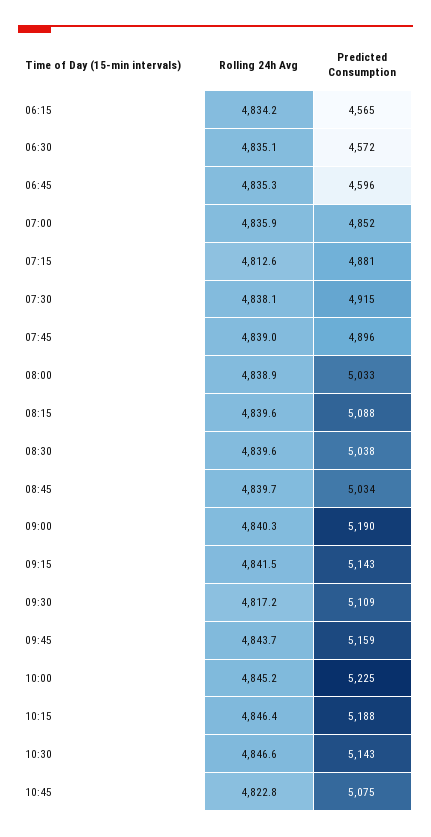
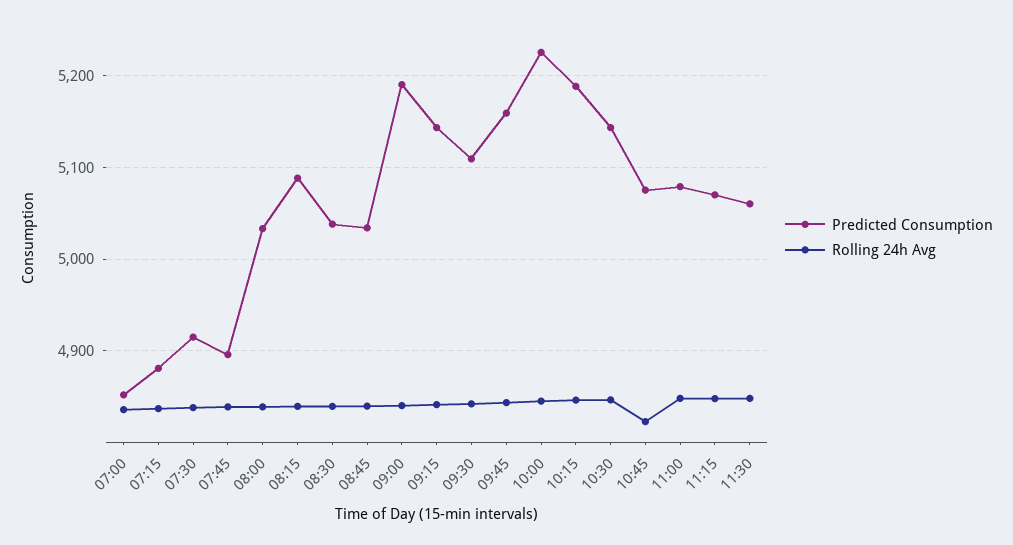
Rolling 24h Avg, 06:15: 4834.2 -> none
Predicted Consumption, 06:15: 4565 -> none
Rolling 24h Avg, 06:30: 4835.1 -> none
Predicted Consumption, 06:30: 4572 -> none
Rolling 24h Avg, 06:45: 4835.3 -> none
Predicted Consumption, 06:45: 4596 -> none
Rolling 24h Avg, 07:15: 4812.6 -> 4840
Rolling 24h Avg, 09:30: 4817.2 -> 4840
Predicted Consumption, 11:00: none -> 5080
Rolling 24h Avg, 11:00: none -> 4850
Predicted Consumption, 11:15: none -> 5070
Rolling 24h Avg, 11:15: none -> 4850
Predicted Consumption, 11:30: none -> 5060
Rolling 24h Avg, 11:30: none -> 4850

